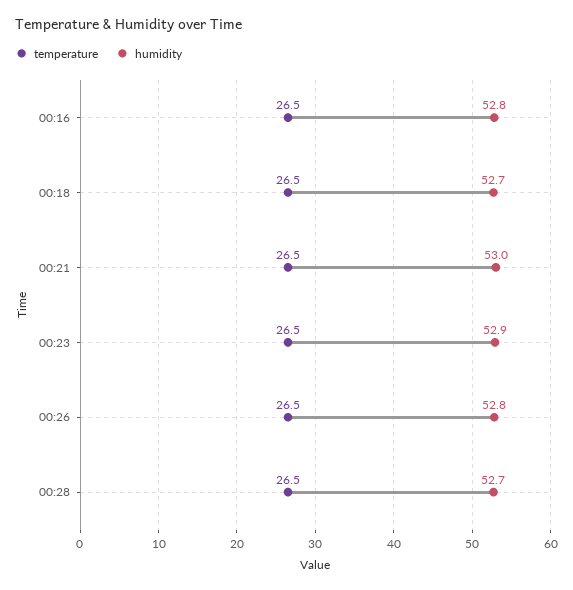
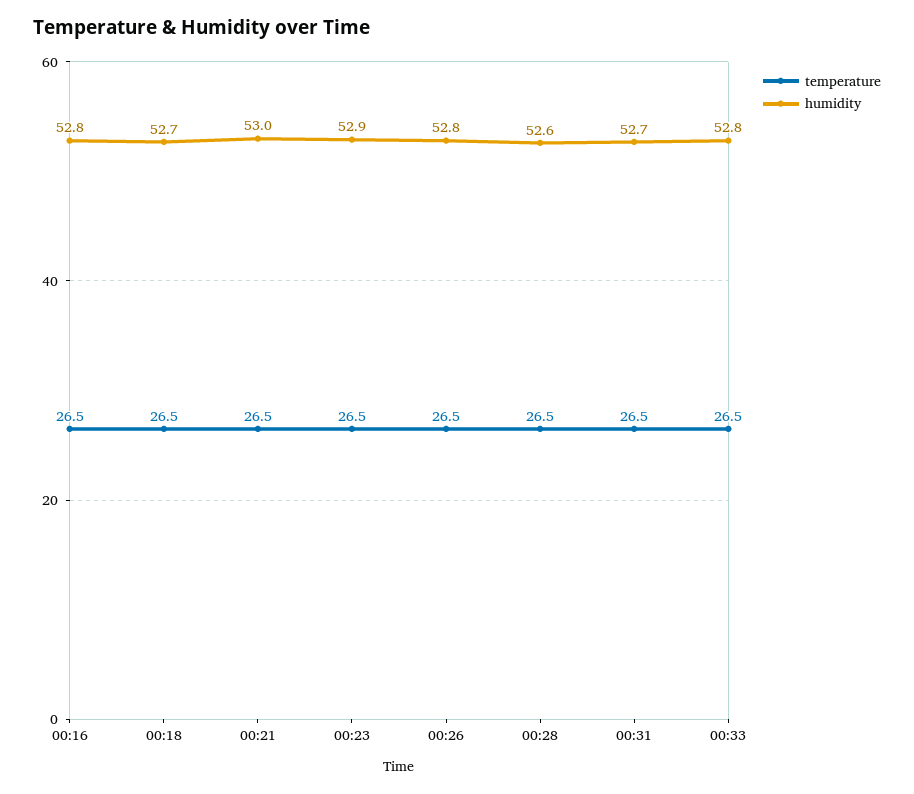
humidity, 00:28: 52.7 -> 52.6
temperature, 00:31: none -> 26.5
humidity, 00:31: none -> 52.7
temperature, 00:33: none -> 26.5
humidity, 00:33: none -> 52.8

